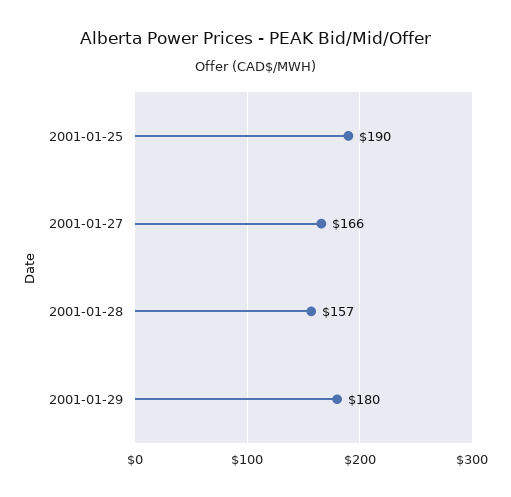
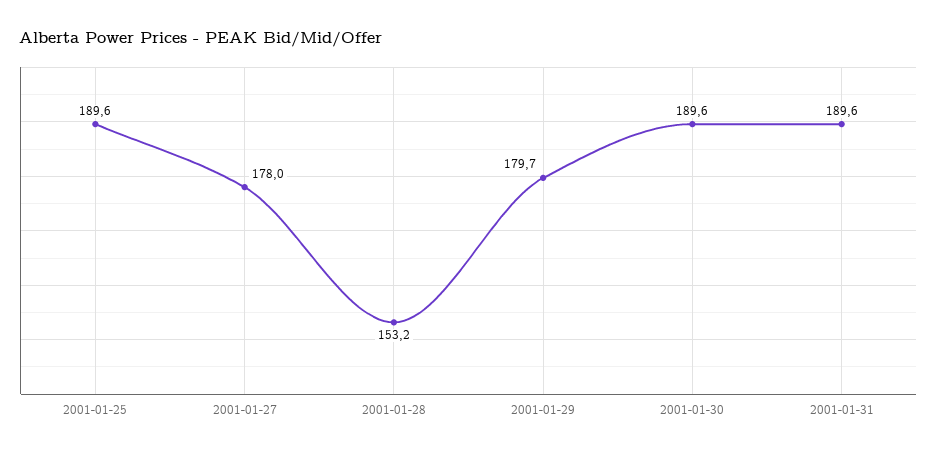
2001-01-27: 166 -> 178
2001-01-28: 157 -> 153.2
2001-01-30: none -> 189.6
2001-01-31: none -> 189.6

